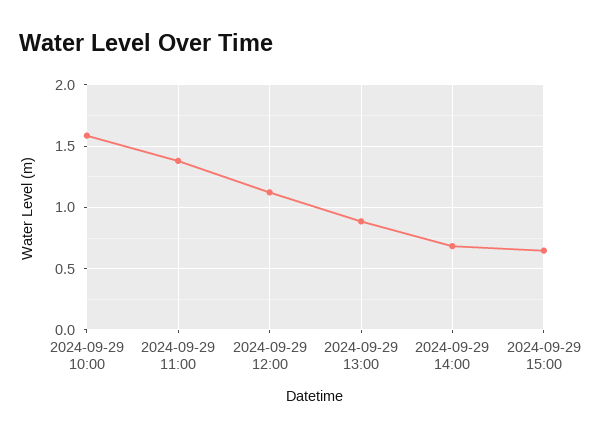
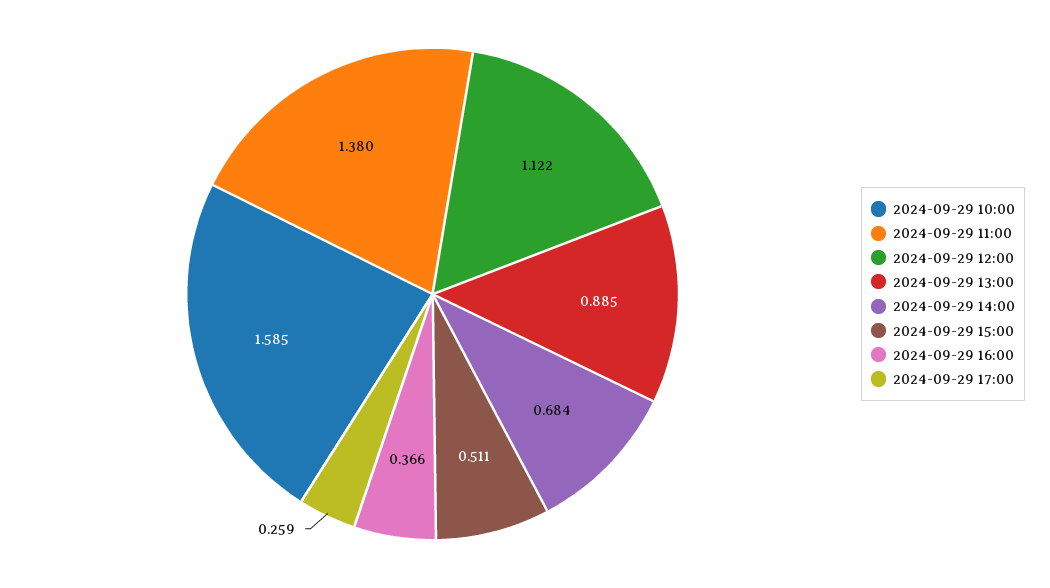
2024-09-29 15:00: 0.65 -> 0.511
2024-09-29 16:00: none -> 0.366
2024-09-29 17:00: none -> 0.259

